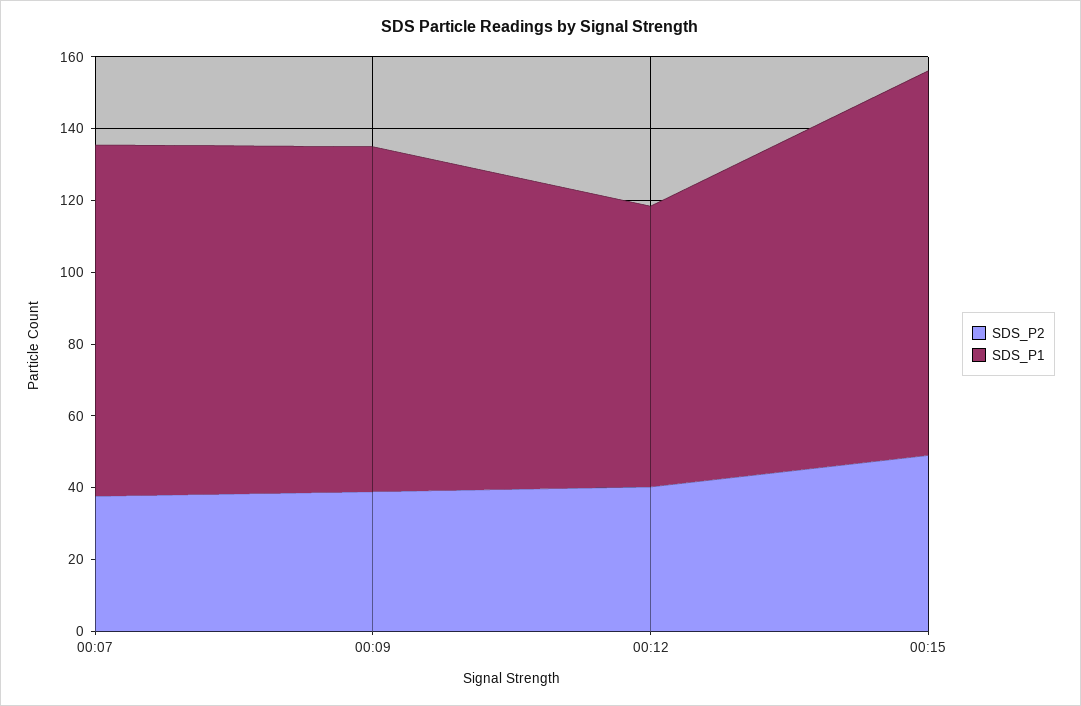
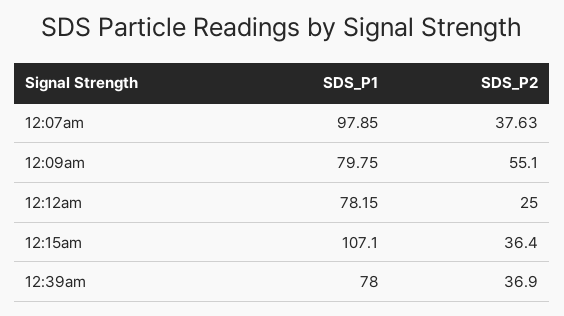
SDS_P2, 00:09: 40 -> 55.1
SDS_P1, 00:09: 95 -> 79.75
SDS_P2, 00:12: 40 -> 25
SDS_P2, 00:15: 50 -> 36.4
SDS_P1, 12:39am: none -> 78
SDS_P2, 12:39am: none -> 36.9

